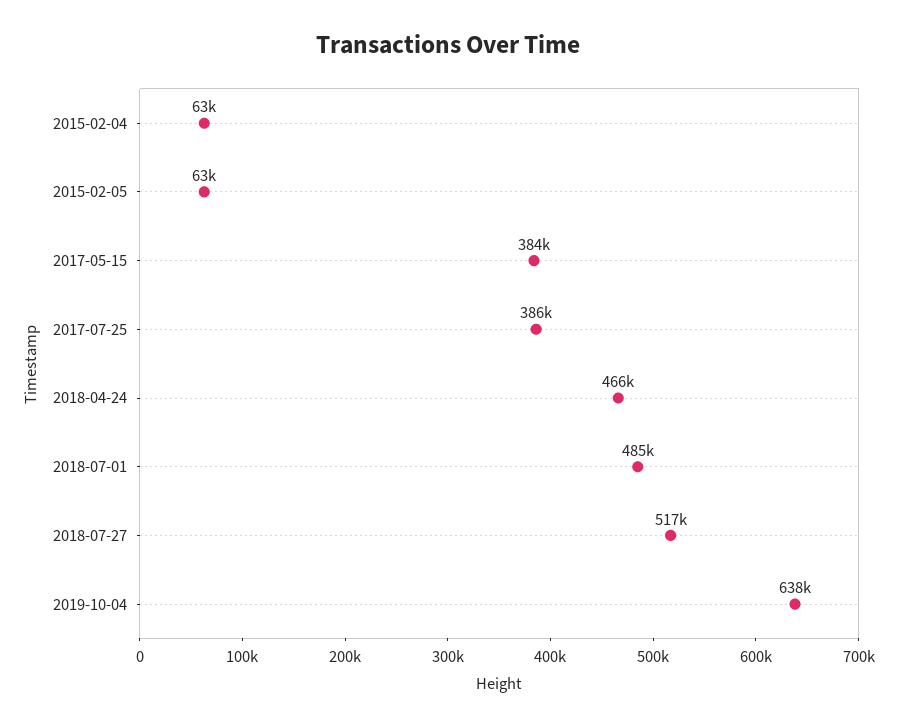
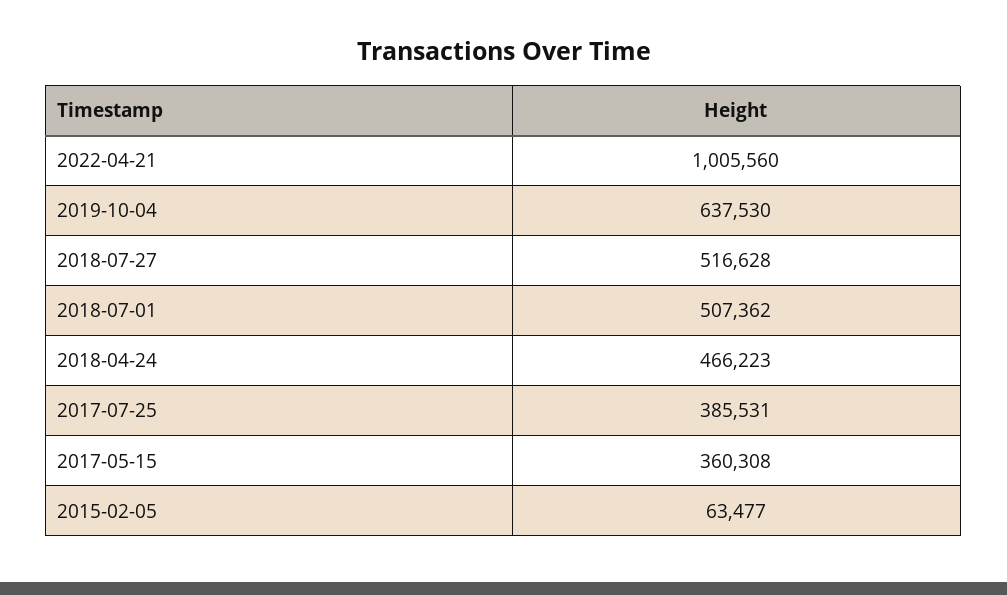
2015-02-04: 63000 -> none
2017-05-15: 384000 -> 360308
2018-07-01: 485000 -> 507362
2022-04-21: none -> 1005560

